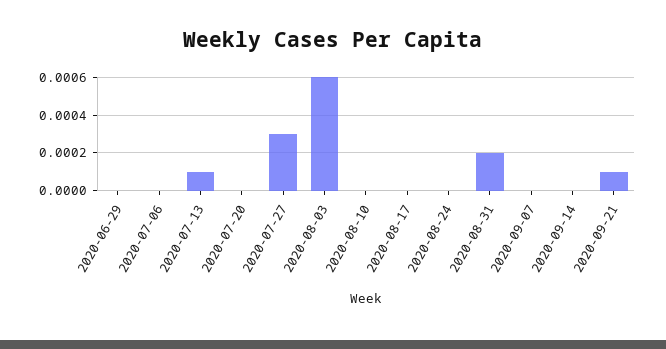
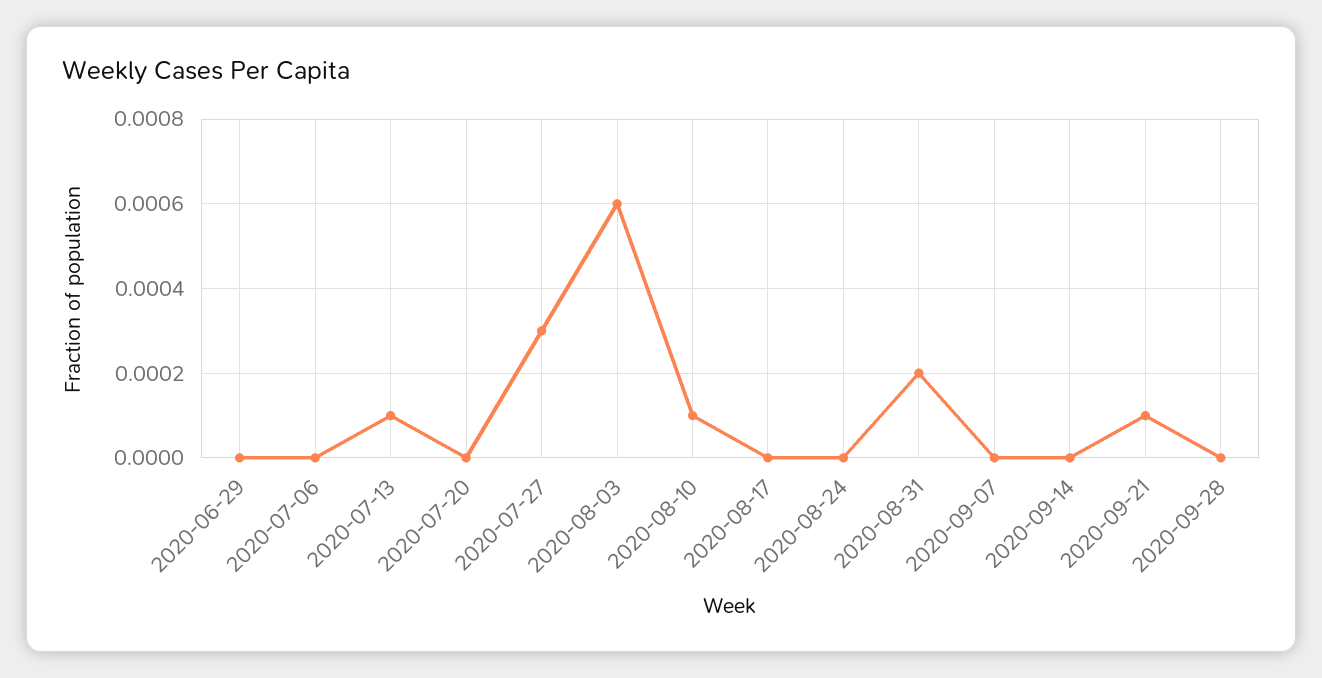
2020-08-10: 0 -> 0.0001
2020-09-28: none -> 0

